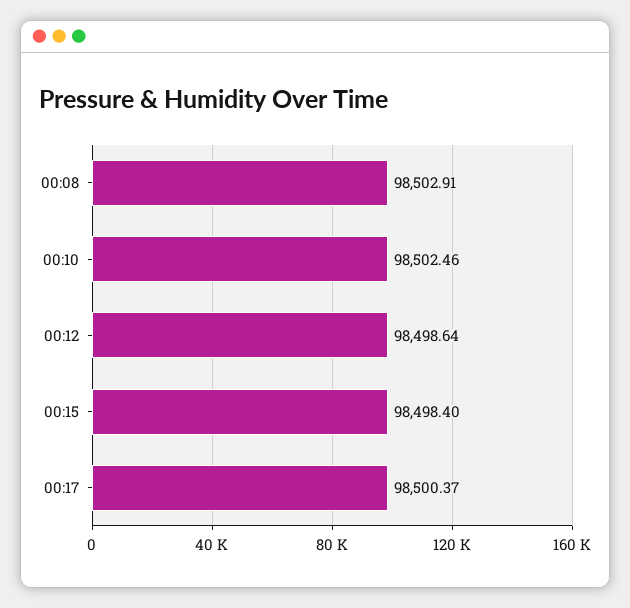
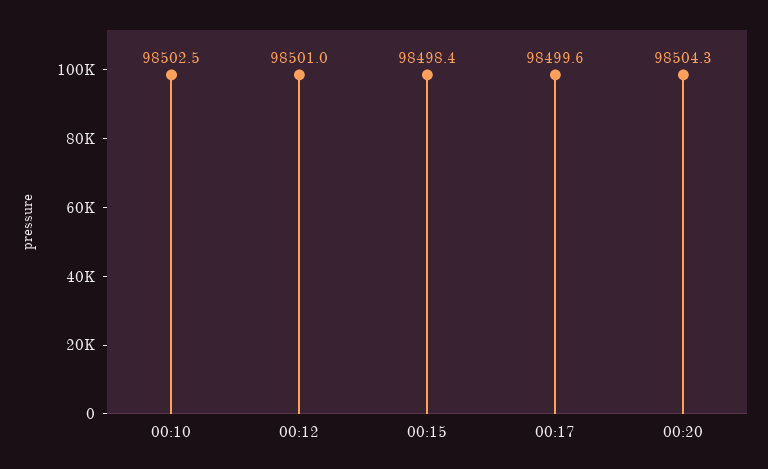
00:08: 98502.91 -> none
00:12: 98498.64 -> 98501
00:17: 98500.37 -> 98499.6
00:20: none -> 98504.3

